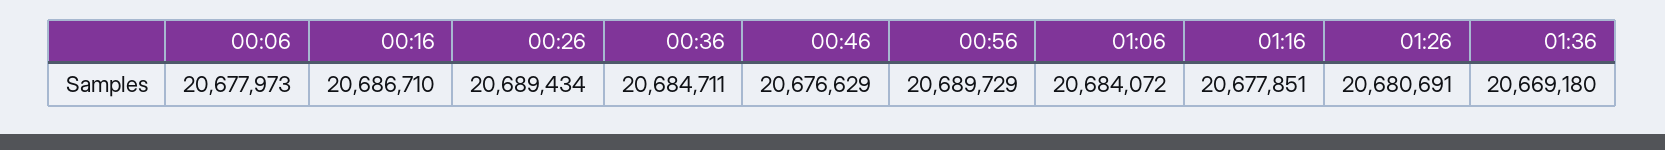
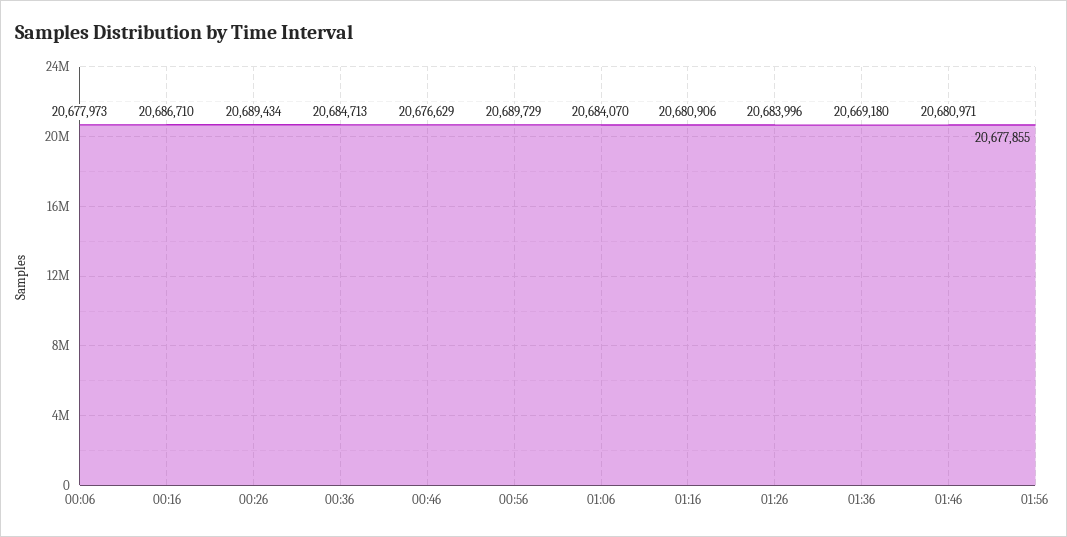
00:36: 20684711 -> 20684713
01:06: 20684072 -> 20684070
01:16: 20677851 -> 20680906
01:26: 20680691 -> 20683996
01:46: none -> 20680971
01:56: none -> 20677855

